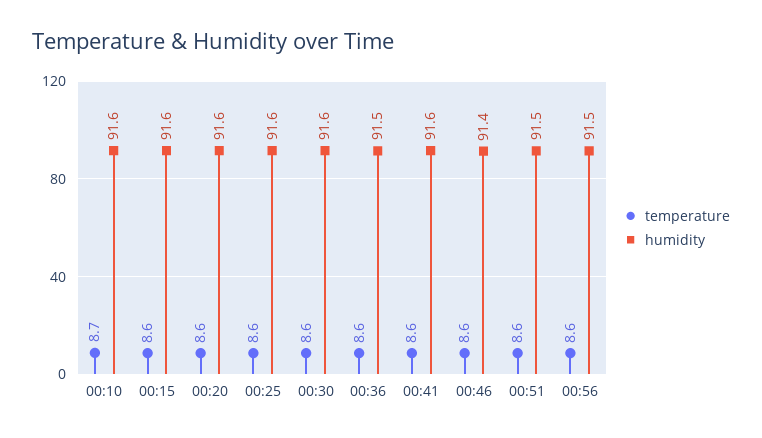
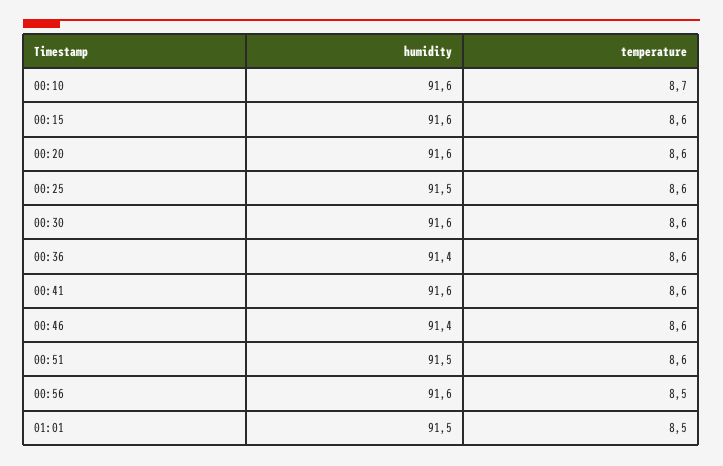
humidity, 00:25: 91.6 -> 91.5
humidity, 00:36: 91.5 -> 91.4
temperature, 00:56: 8.6 -> 8.5
humidity, 00:56: 91.5 -> 91.6
humidity, 01:01: none -> 91.5
temperature, 01:01: none -> 8.5

